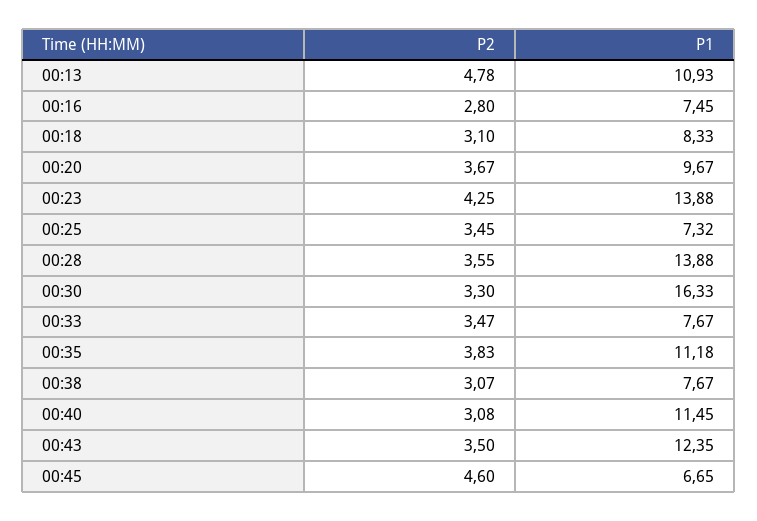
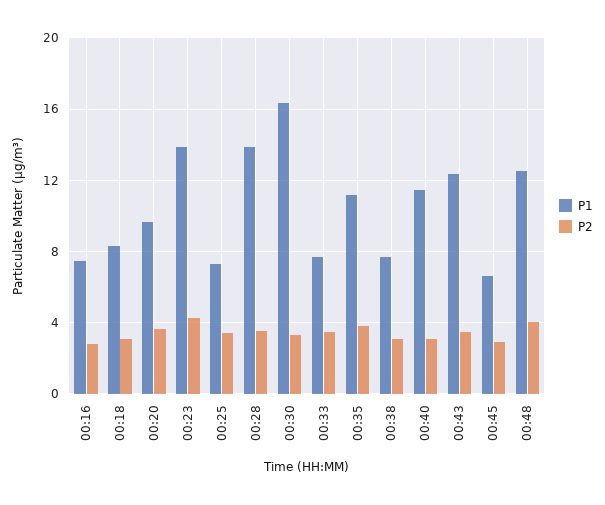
P2, 00:13: 4.78 -> none
P1, 00:13: 10.93 -> none
P2, 00:45: 4.6 -> 3
P1, 00:48: none -> 12.5
P2, 00:48: none -> 4

